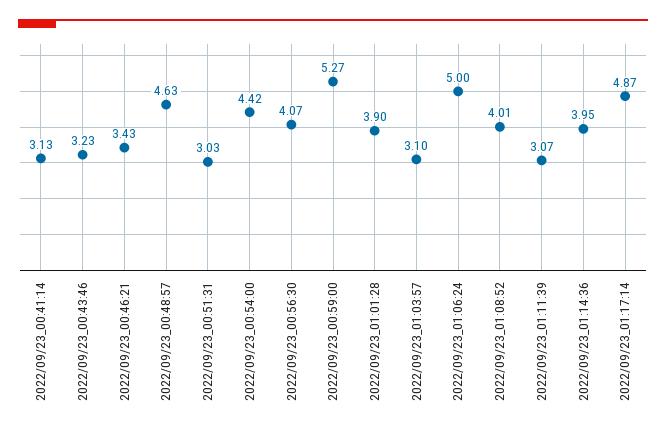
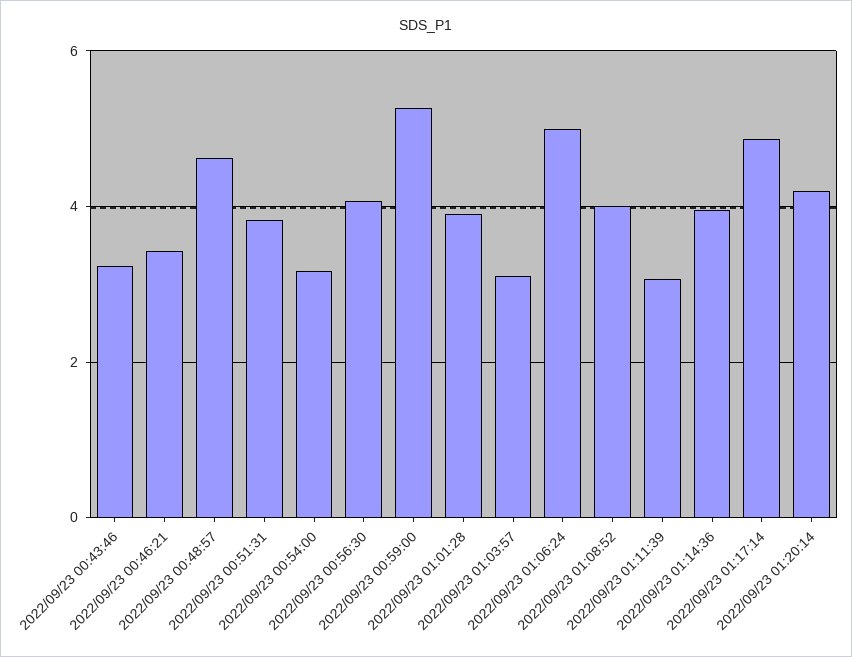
2022/09/23_00:41:14: 3.13 -> none
2022/09/23_00:51:31: 3.03 -> 3.8
2022/09/23_00:54:00: 4.42 -> 3.2
2022/09/23 01:20:14: none -> 4.2

